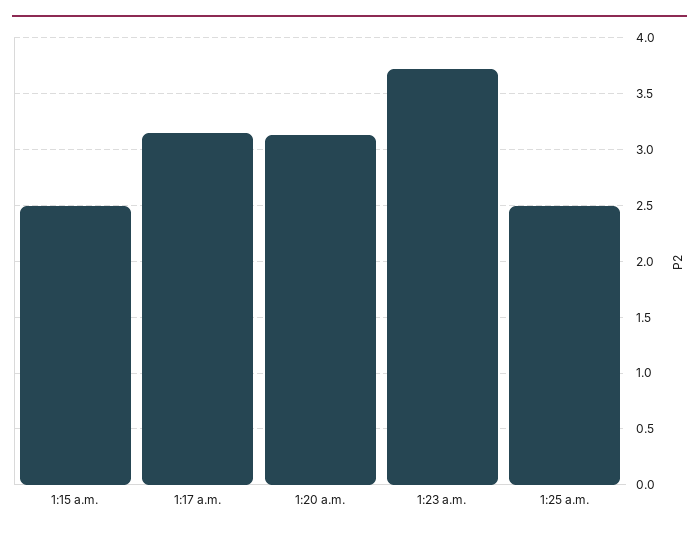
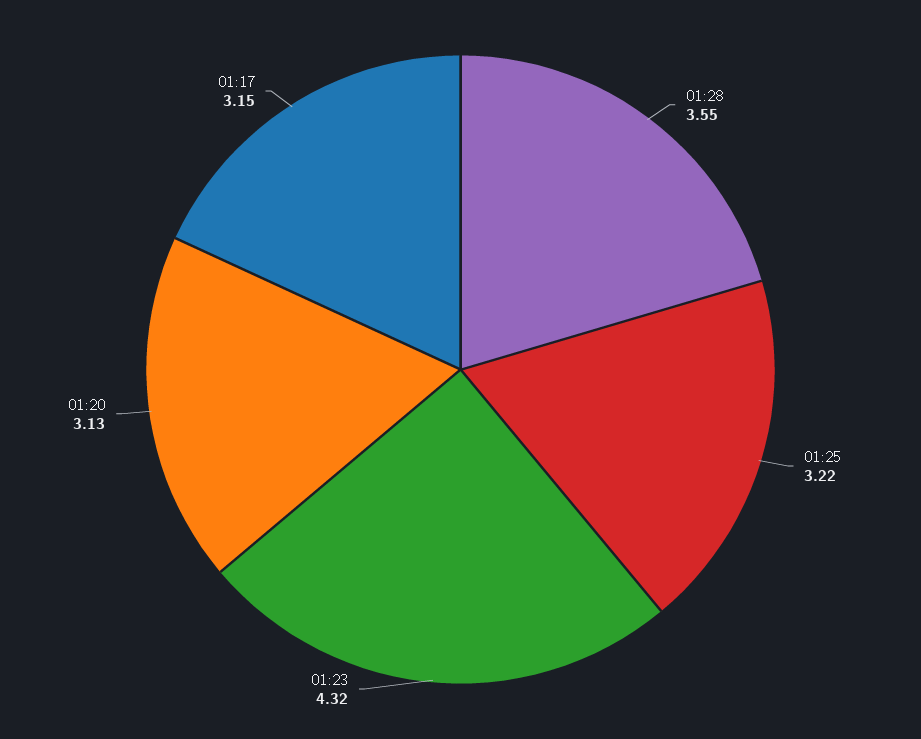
1:15 a.m.: 2.5 -> none
1:23 a.m.: 3.7 -> 4.32
1:25 a.m.: 2.5 -> 3.22
01:28: none -> 3.55

